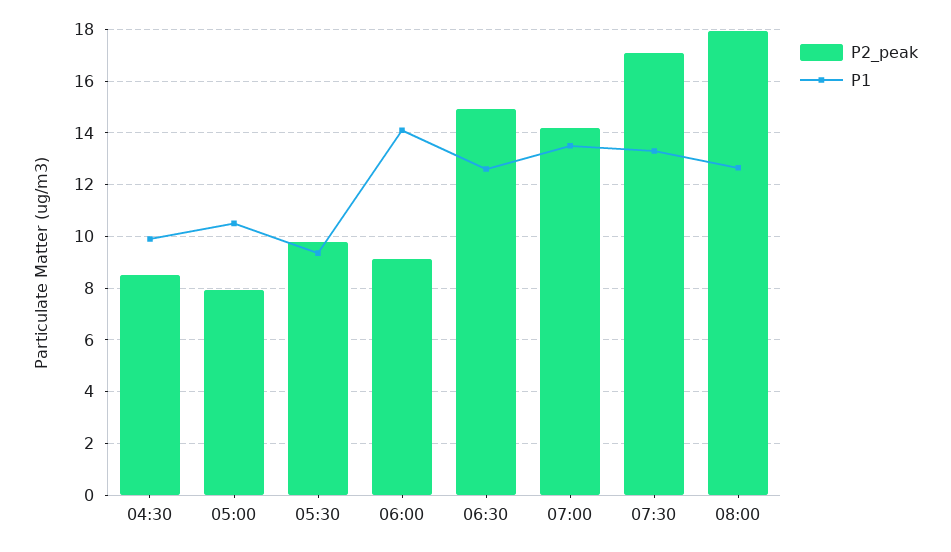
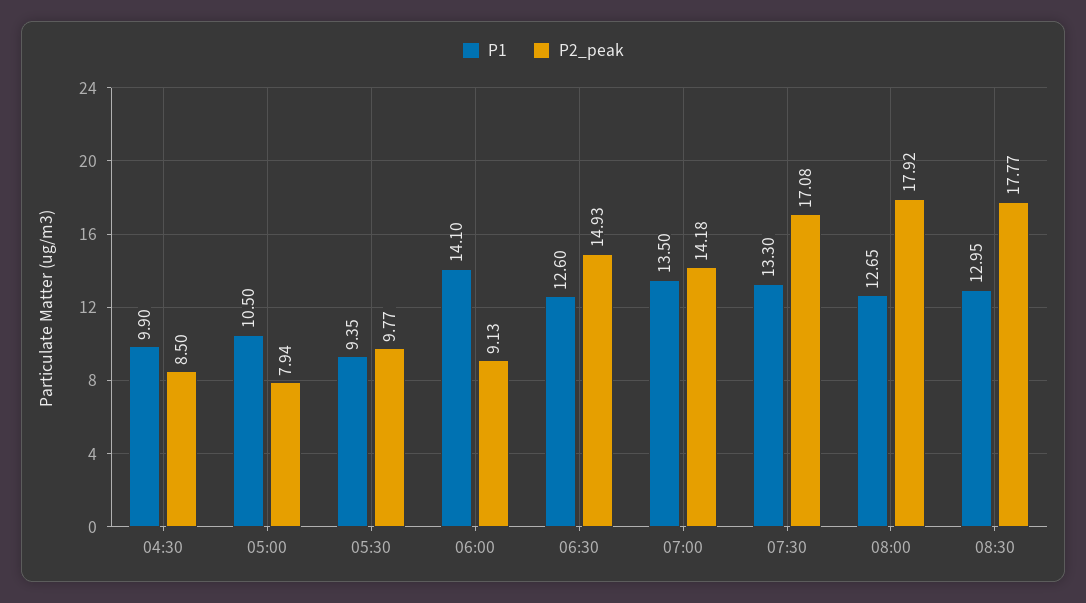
P1, 08:30: none -> 12.95
P2_peak, 08:30: none -> 17.77

